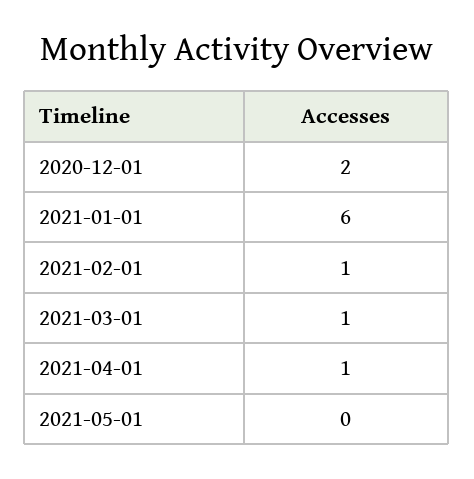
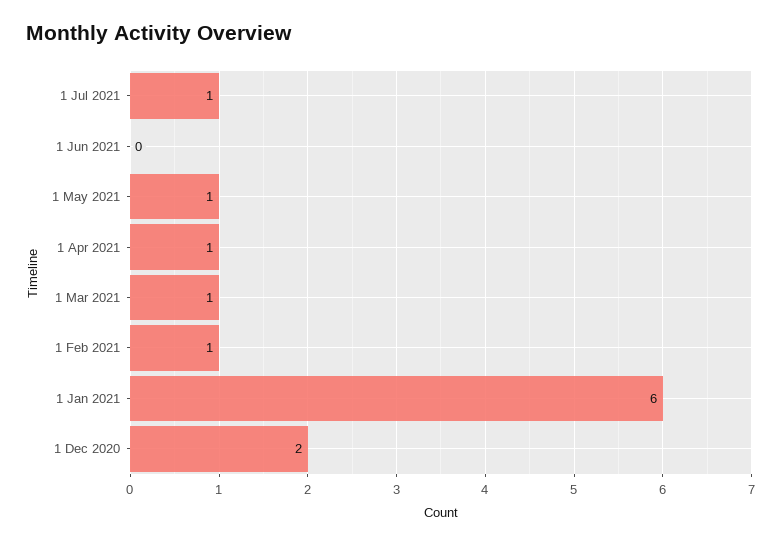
2021-05-01: 0 -> 1
1 Jul 2021: none -> 1
1 Jun 2021: none -> 0

